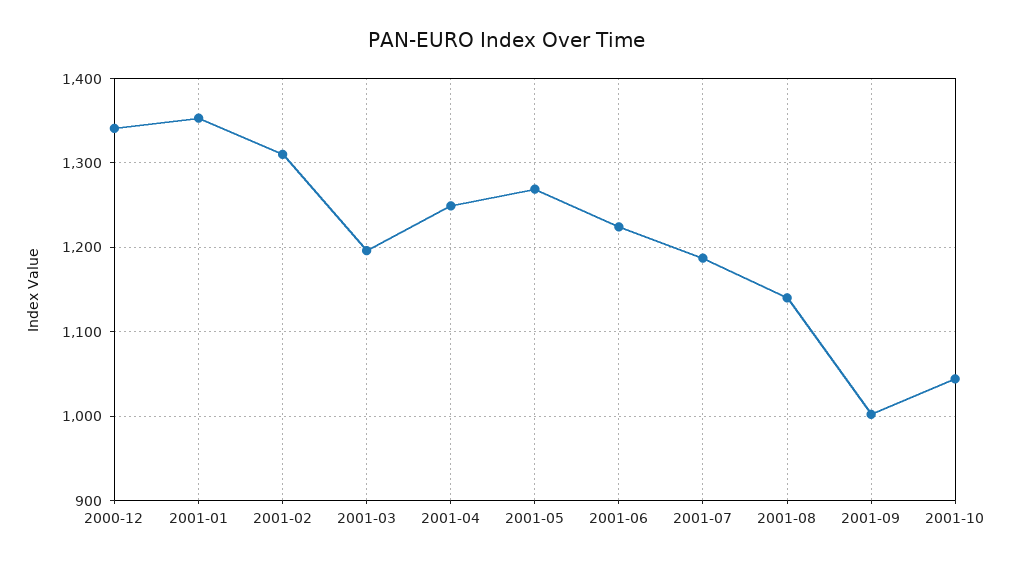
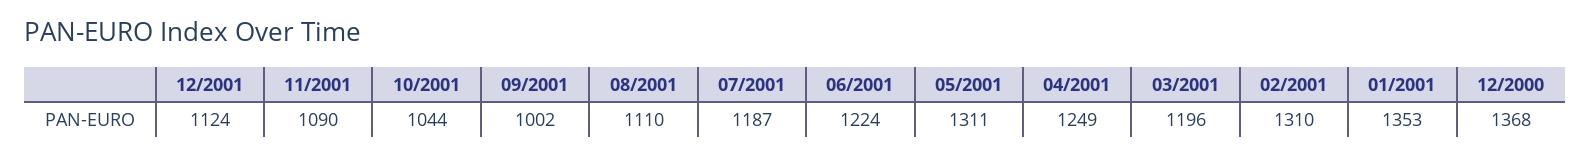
2000-12: 1340 -> 1368
2001-05: 1270 -> 1311
2001-08: 1140 -> 1110
12/2001: none -> 1124
11/2001: none -> 1090

